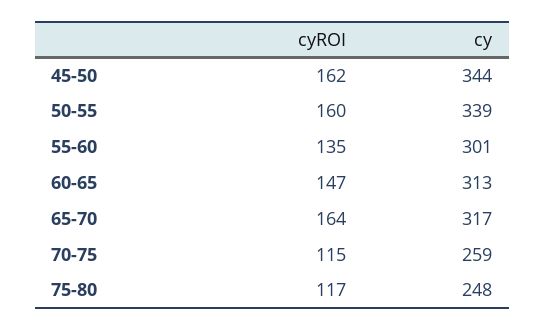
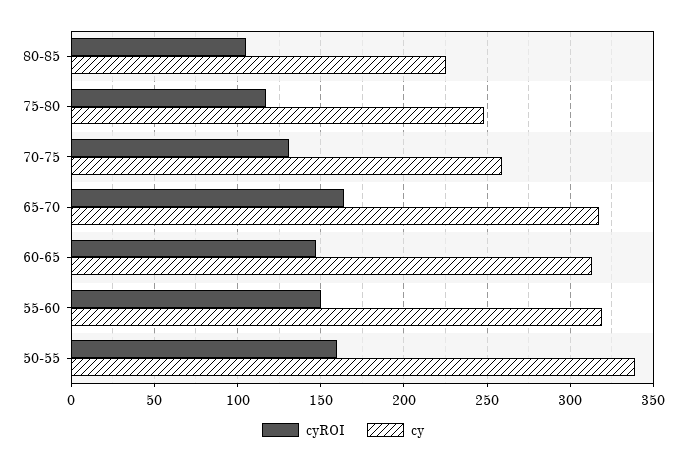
cyROI, 45-50: 162 -> none
cy, 45-50: 344 -> none
cyROI, 55-60: 135 -> 150
cy, 55-60: 301 -> 320
cyROI, 70-75: 115 -> 130
cyROI, 80-85: none -> 105
cy, 80-85: none -> 225

